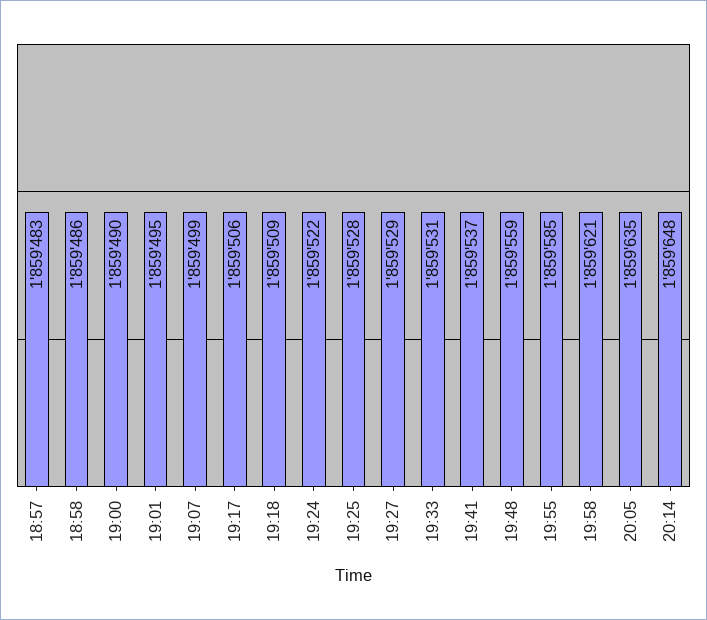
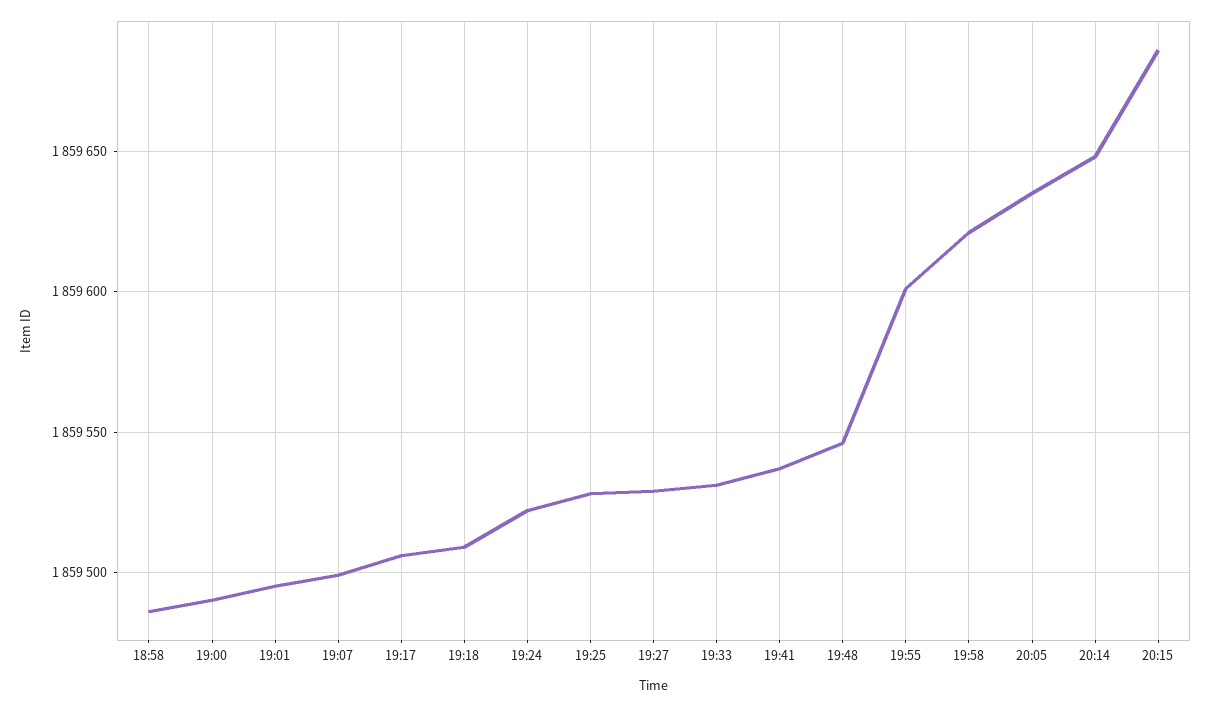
18:57: 1859483 -> none
19:48: 1859559 -> 1859545
19:55: 1859585 -> 1859600
20:15: none -> 1859685

